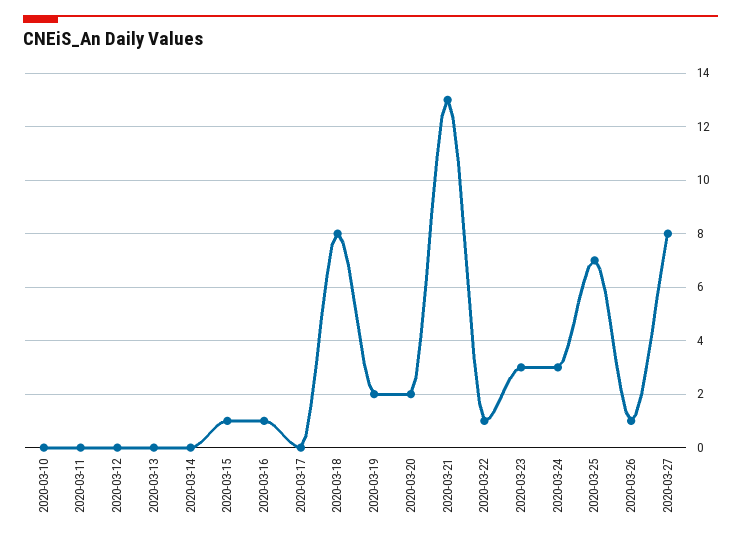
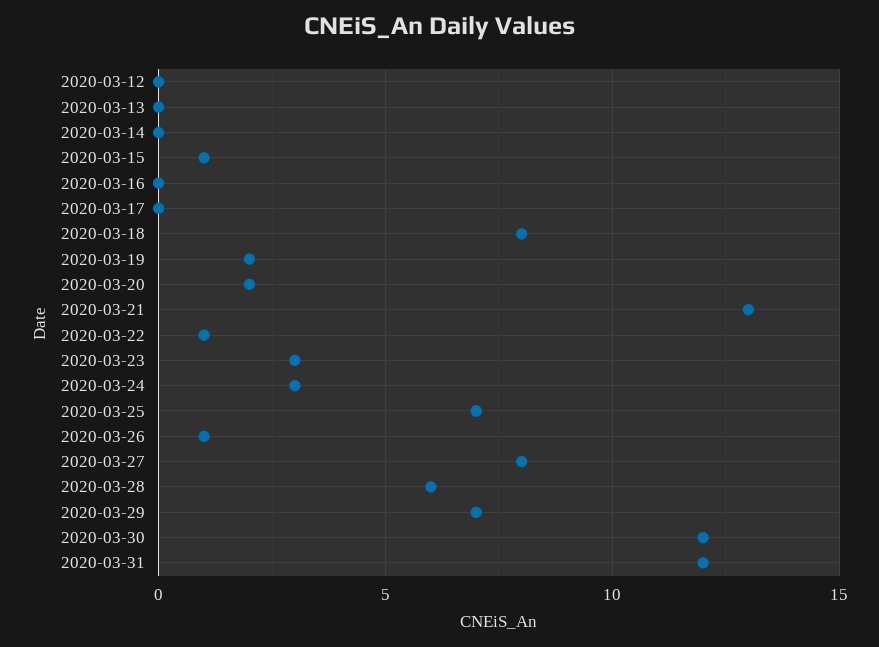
2020-03-10: 0 -> none
2020-03-11: 0 -> none
2020-03-16: 1 -> 0
2020-03-28: none -> 6
2020-03-29: none -> 7
2020-03-30: none -> 12
2020-03-31: none -> 12

